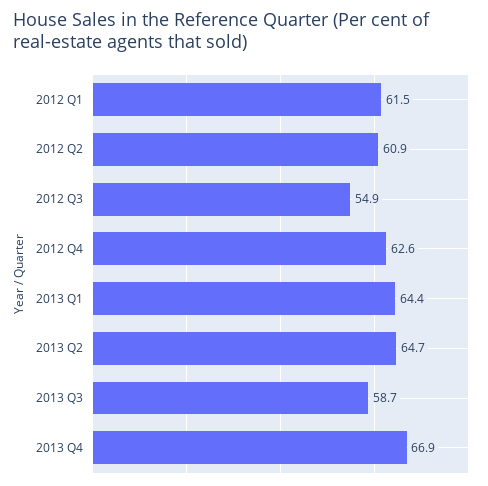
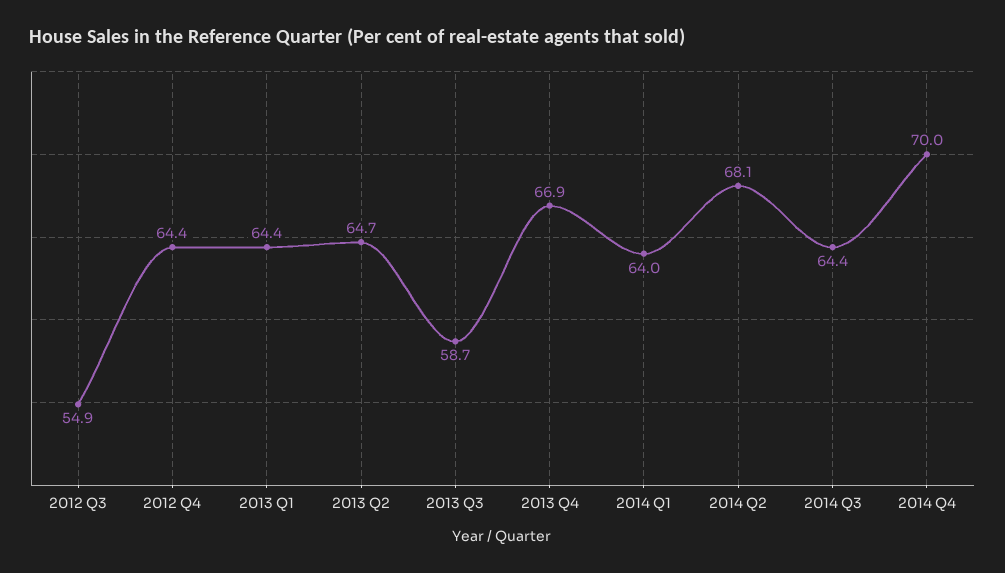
2012 Q1: 61.5 -> none
2012 Q2: 60.9 -> none
2012 Q4: 62.6 -> 64.4
2014 Q1: none -> 64
2014 Q2: none -> 68.1
2014 Q3: none -> 64.4
2014 Q4: none -> 70

